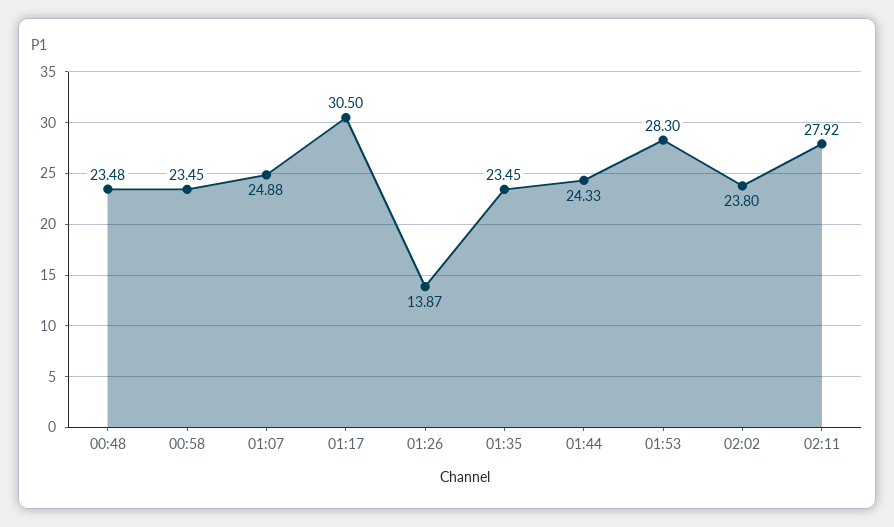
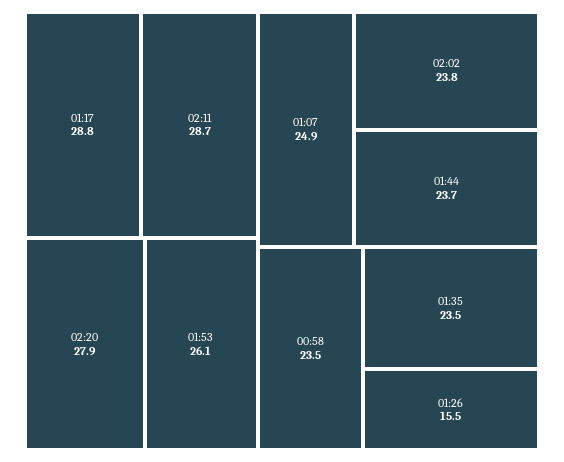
00:48: 23.48 -> none
01:17: 30.5 -> 28.8
01:26: 13.87 -> 15.5
01:44: 24.33 -> 23.7
01:53: 28.3 -> 26.1
02:11: 27.92 -> 28.7
02:20: none -> 27.9

